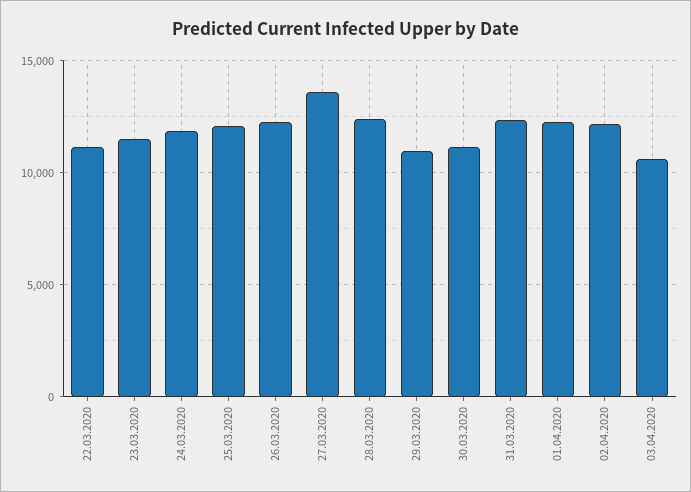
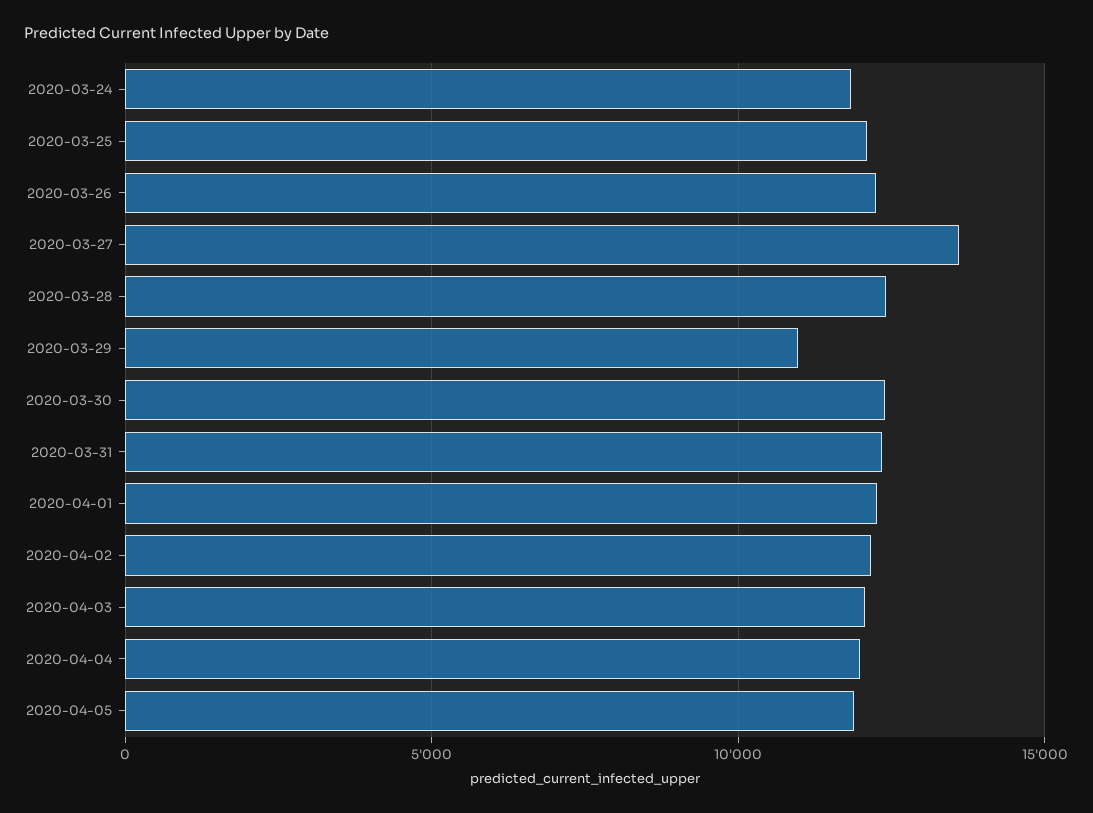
22.03.2020: 11000 -> none
23.03.2020: 11500 -> none
30.03.2020: 11000 -> 12500
03.04.2020: 10500 -> 12000
2020-04-04: none -> 12000
2020-04-05: none -> 12000

